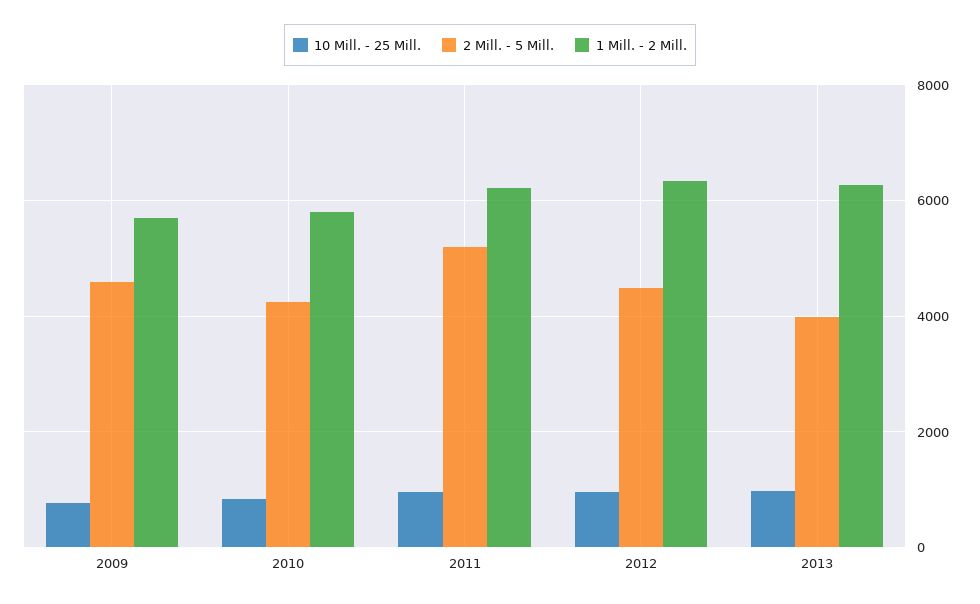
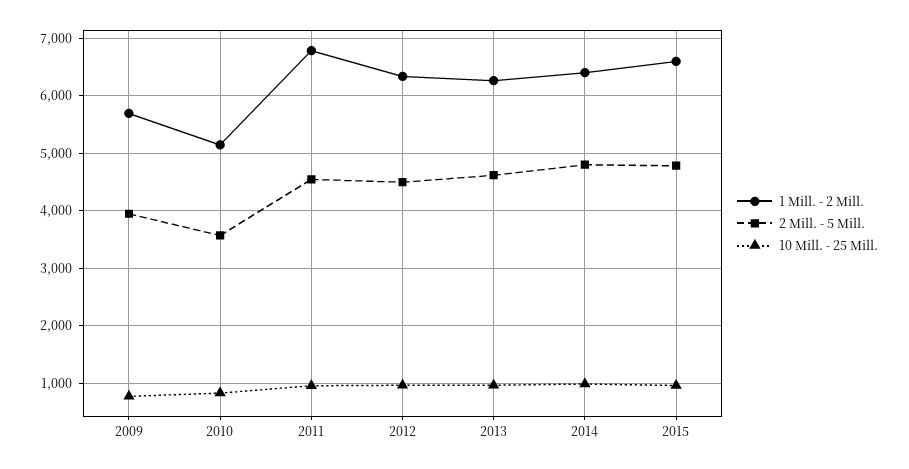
2 Mill. - 5 Mill., 2009: 4600 -> 4000
2 Mill. - 5 Mill., 2010: 4200 -> 3600
1 Mill. - 2 Mill., 2010: 5800 -> 5200
2 Mill. - 5 Mill., 2011: 5200 -> 4600
1 Mill. - 2 Mill., 2011: 6200 -> 6800
2 Mill. - 5 Mill., 2013: 4000 -> 4600
1 Mill. - 2 Mill., 2014: none -> 6400
2 Mill. - 5 Mill., 2014: none -> 4800
10 Mill. - 25 Mill., 2014: none -> 1000
1 Mill. - 2 Mill., 2015: none -> 6600
2 Mill. - 5 Mill., 2015: none -> 4800
10 Mill. - 25 Mill., 2015: none -> 1000

